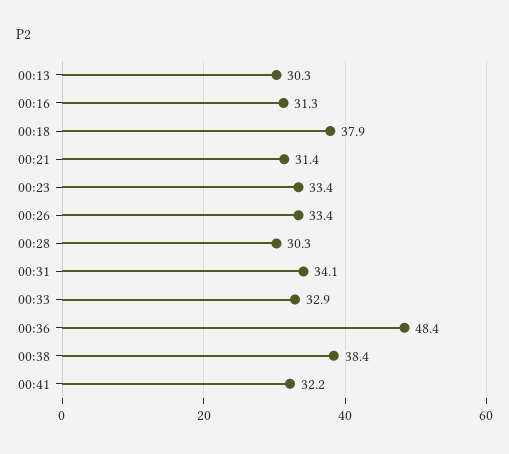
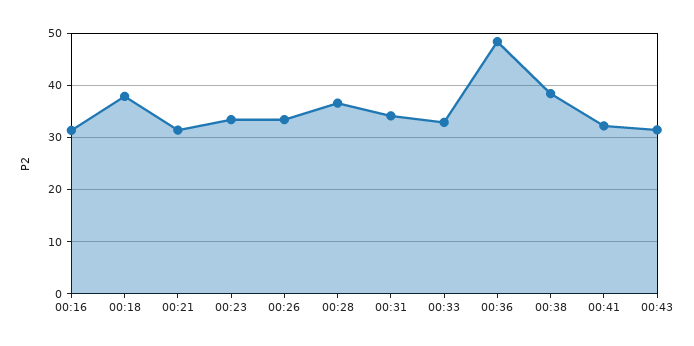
00:13: 30.3 -> none
00:28: 30.3 -> 36
00:43: none -> 32

